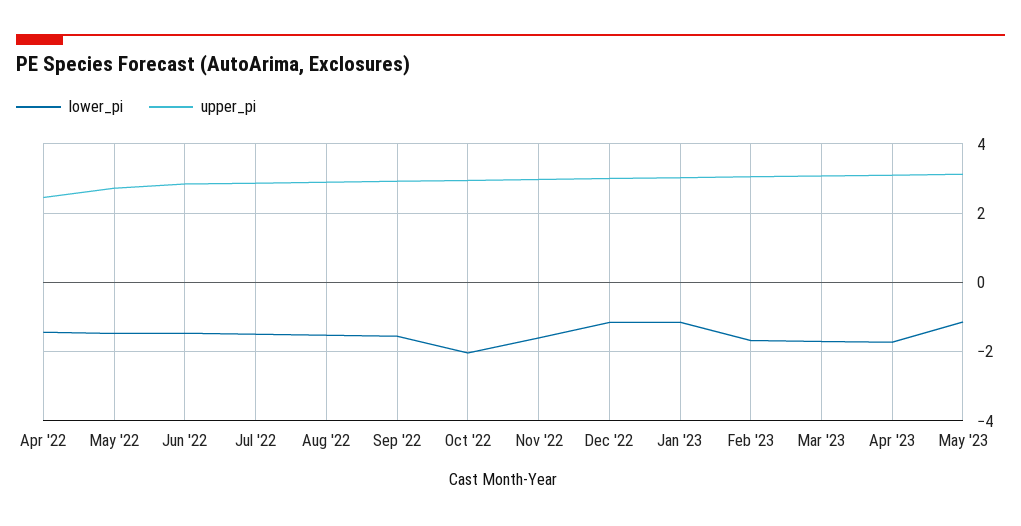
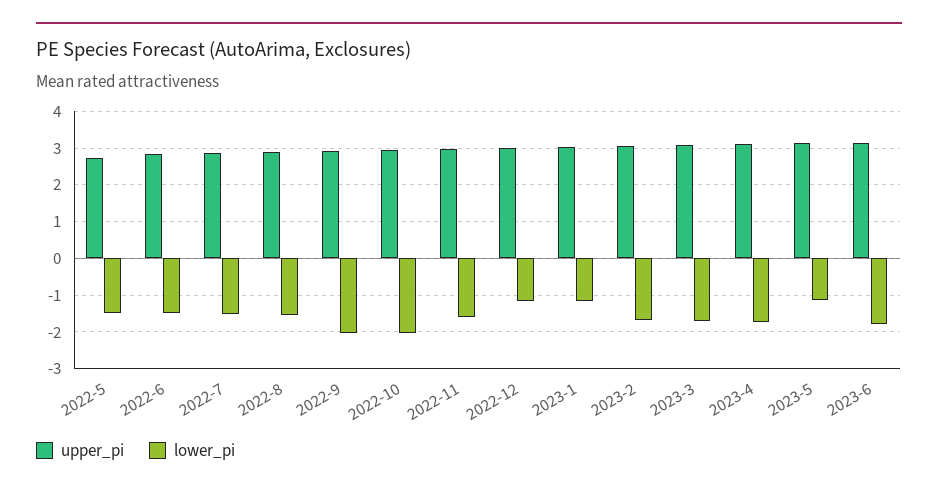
lower_pi, Apr '22: -1.4 -> none
upper_pi, Apr '22: 2.4 -> none
lower_pi, Sep '22: -1.6 -> -2
upper_pi, 2023-6: none -> 3.2
lower_pi, 2023-6: none -> -1.8

